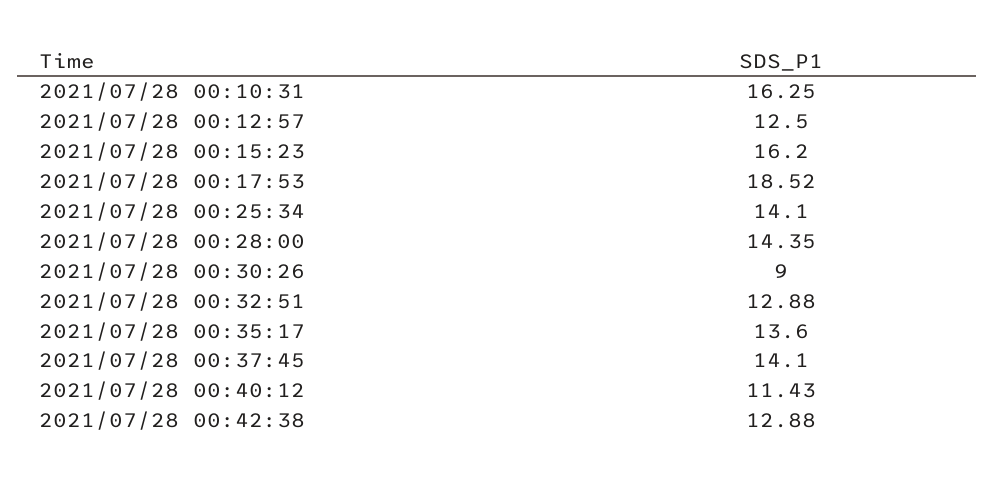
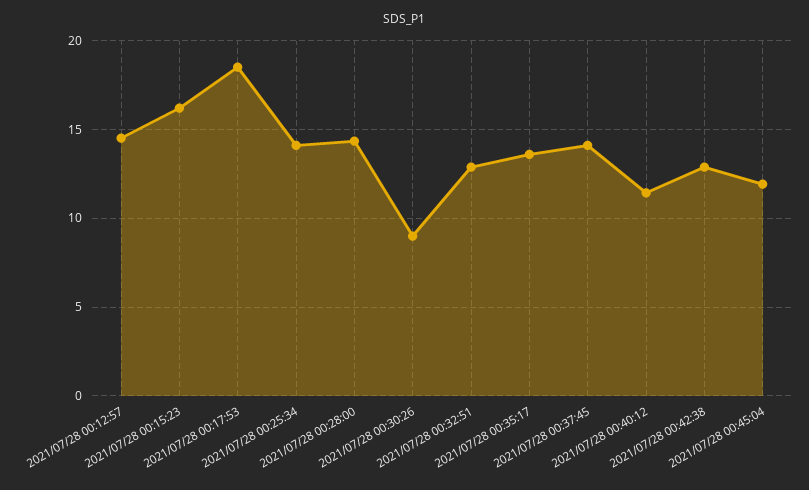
2021/07/28 00:10:31: 16.25 -> none
2021/07/28 00:12:57: 12.5 -> 14.5
2021/07/28 00:45:04: none -> 12

